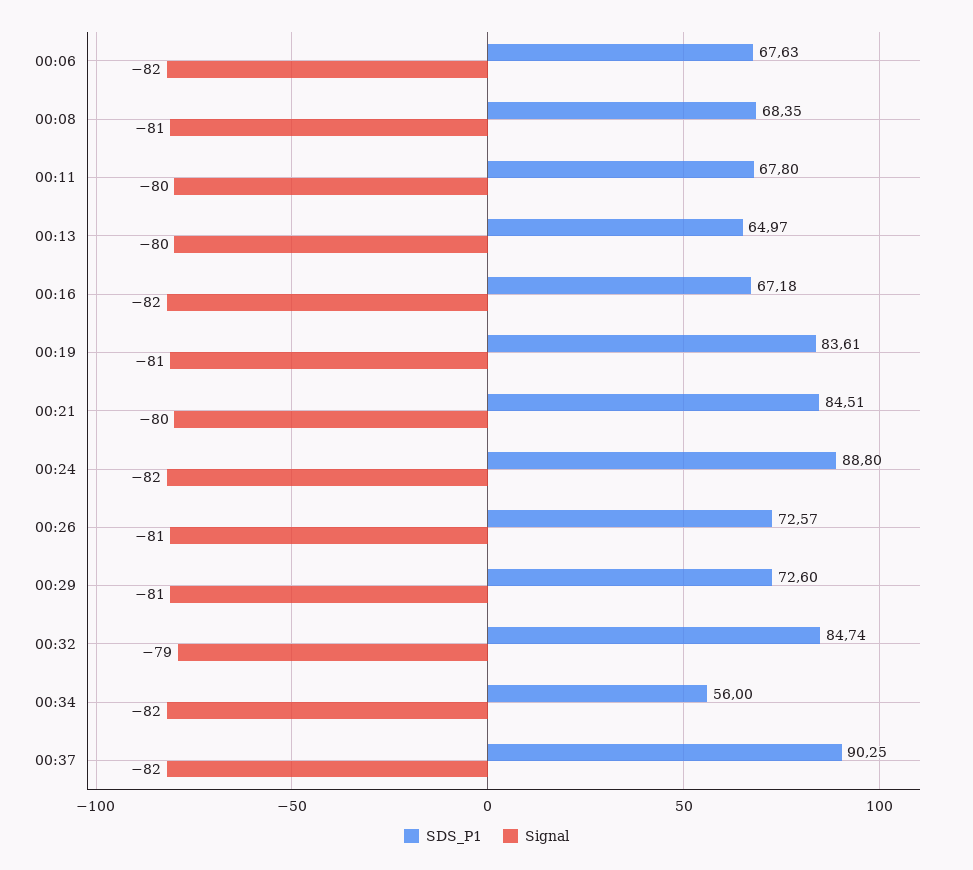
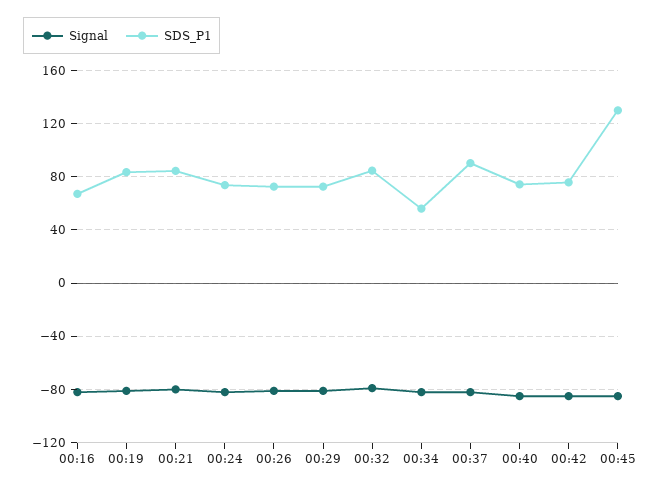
SDS_P1, 00:06: 67.63 -> none
Signal, 00:06: -82 -> none
SDS_P1, 00:08: 68.35 -> none
Signal, 00:08: -81 -> none
SDS_P1, 00:11: 67.8 -> none
Signal, 00:11: -80 -> none
SDS_P1, 00:13: 64.97 -> none
Signal, 00:13: -80 -> none
SDS_P1, 00:24: 88.8 -> 75
Signal, 00:40: none -> -85
SDS_P1, 00:40: none -> 75
Signal, 00:42: none -> -85
SDS_P1, 00:42: none -> 75
Signal, 00:45: none -> -85
SDS_P1, 00:45: none -> 130

